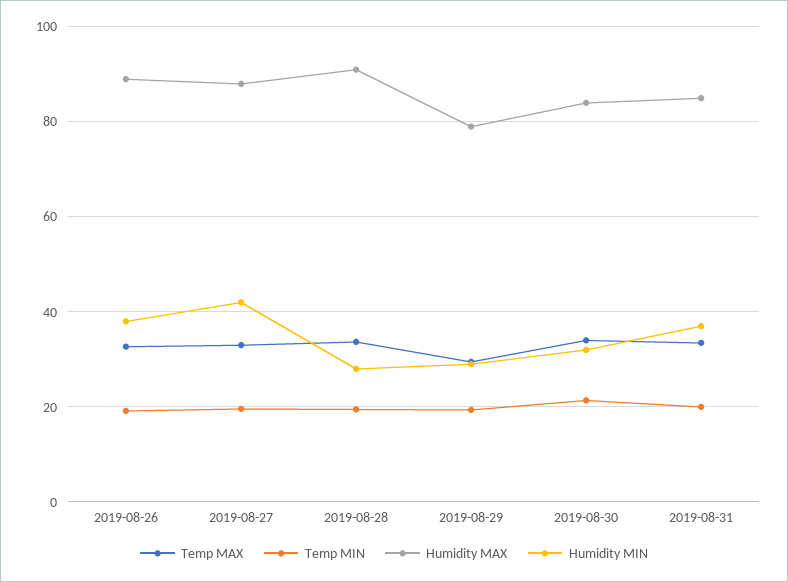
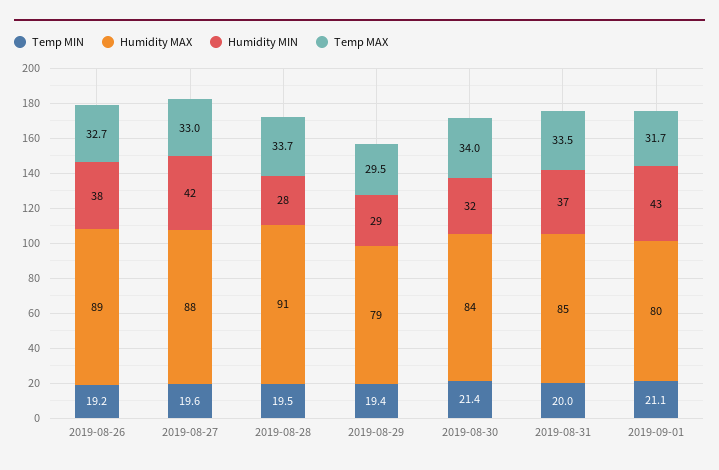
Temp MIN, 2019-09-01: none -> 21.1
Humidity MAX, 2019-09-01: none -> 80
Humidity MIN, 2019-09-01: none -> 43
Temp MAX, 2019-09-01: none -> 31.7

